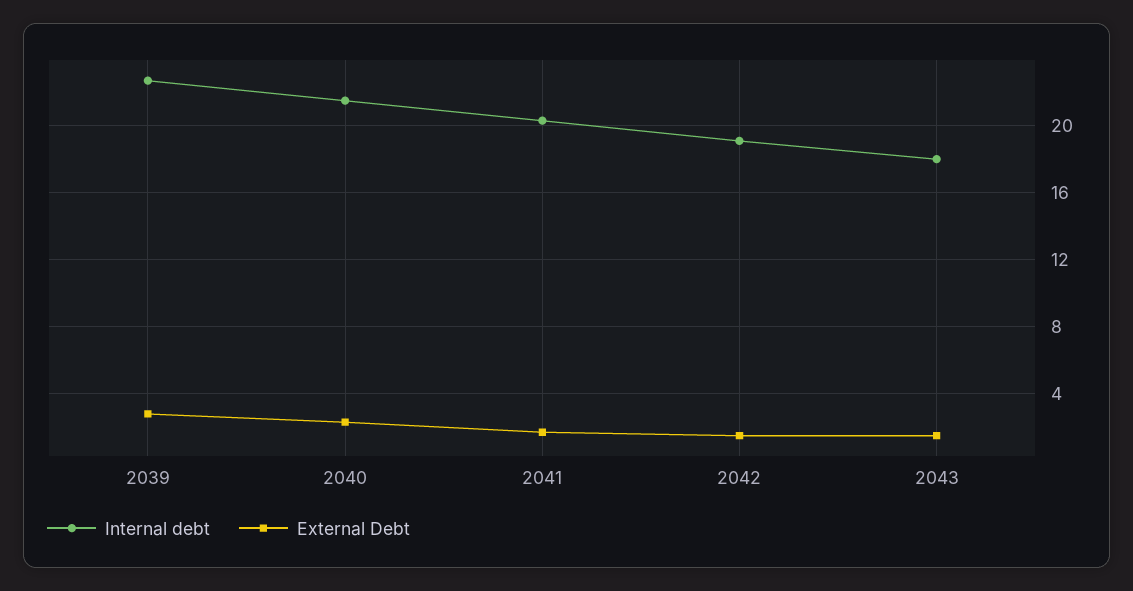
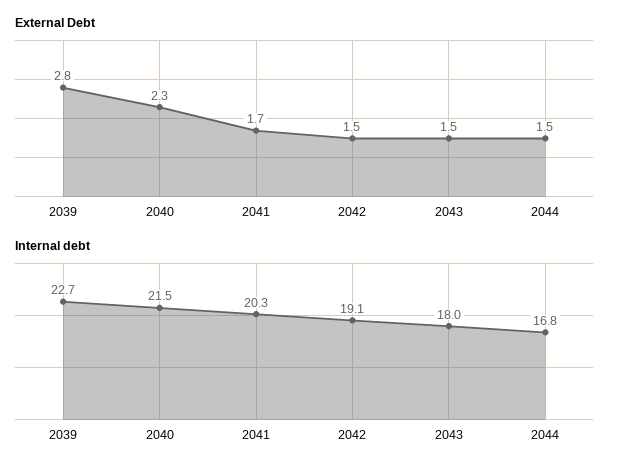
External Debt, 2044: none -> 1.5
Internal debt, 2044: none -> 16.8

